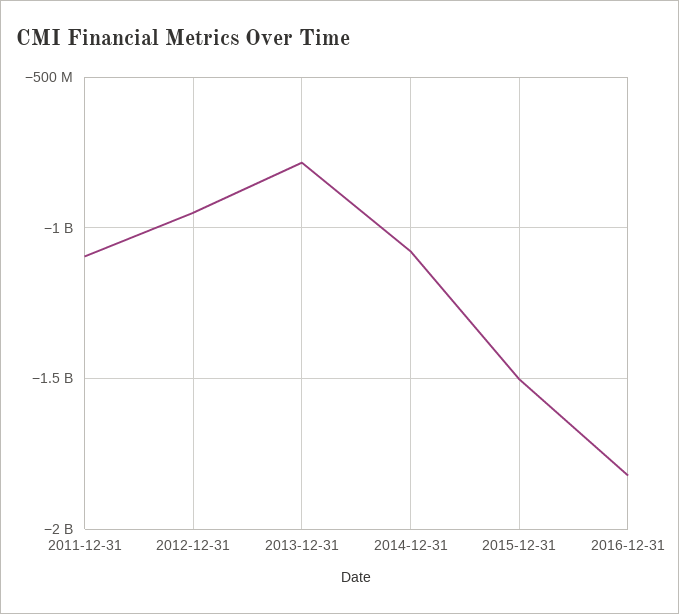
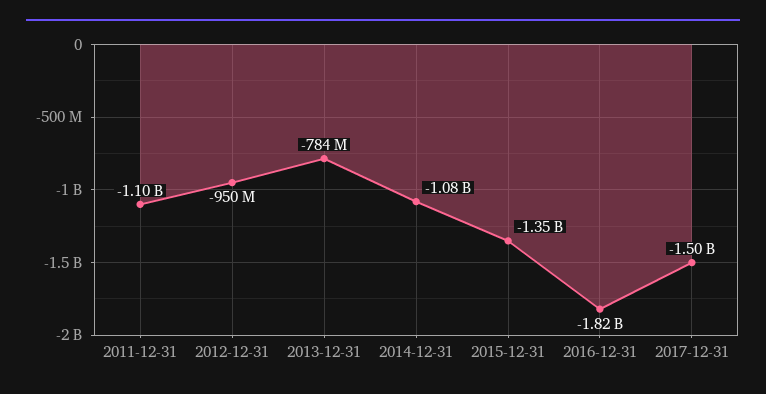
2015-12-31: -1500000000 -> -1350000000
2017-12-31: none -> -1500000000

